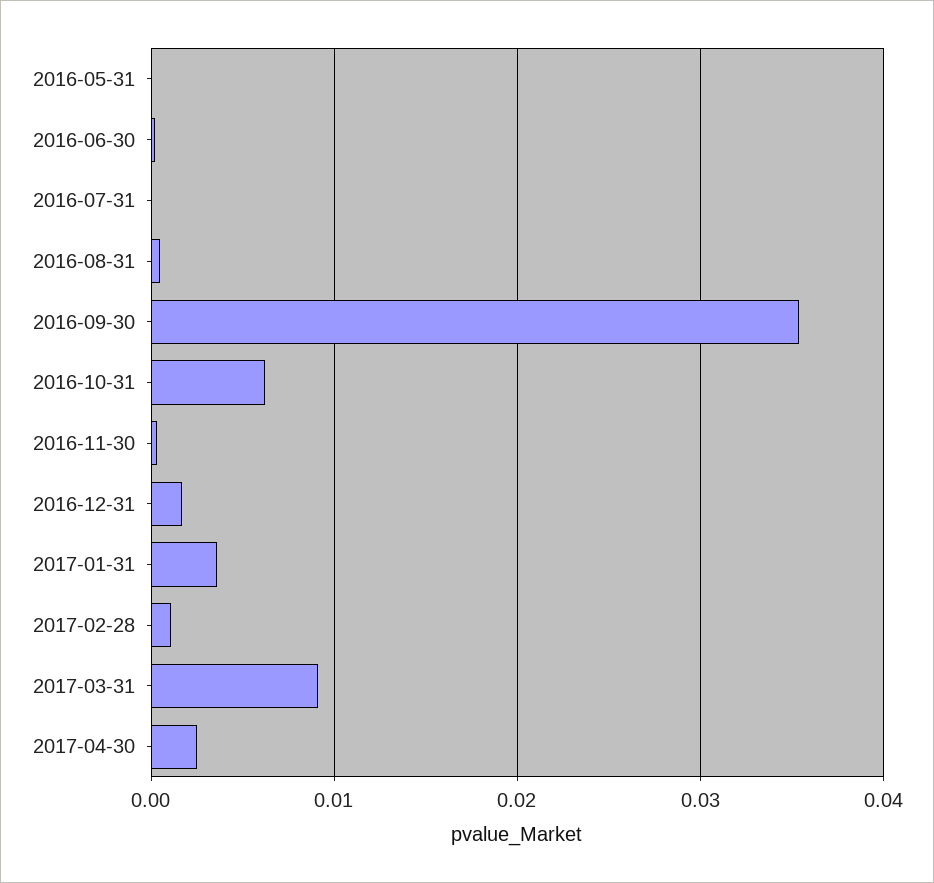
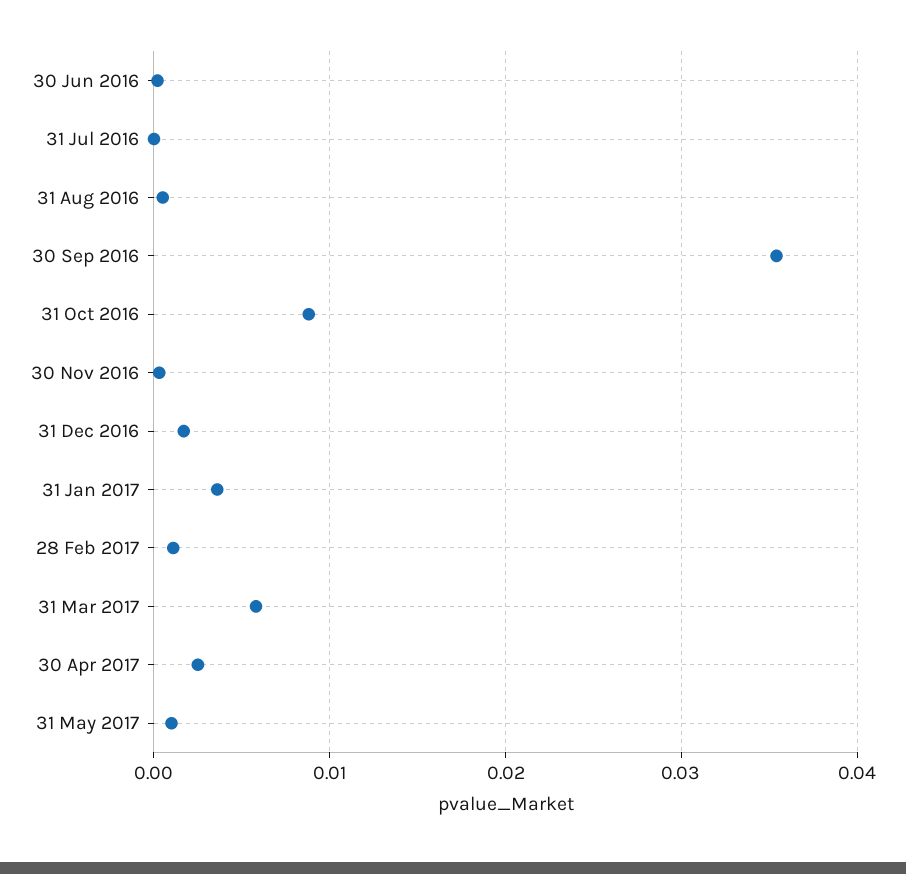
2016-05-31: 0 -> none
2016-10-31: 0.006 -> 0.009
2017-03-31: 0.009 -> 0.006
31 May 2017: none -> 0.001

